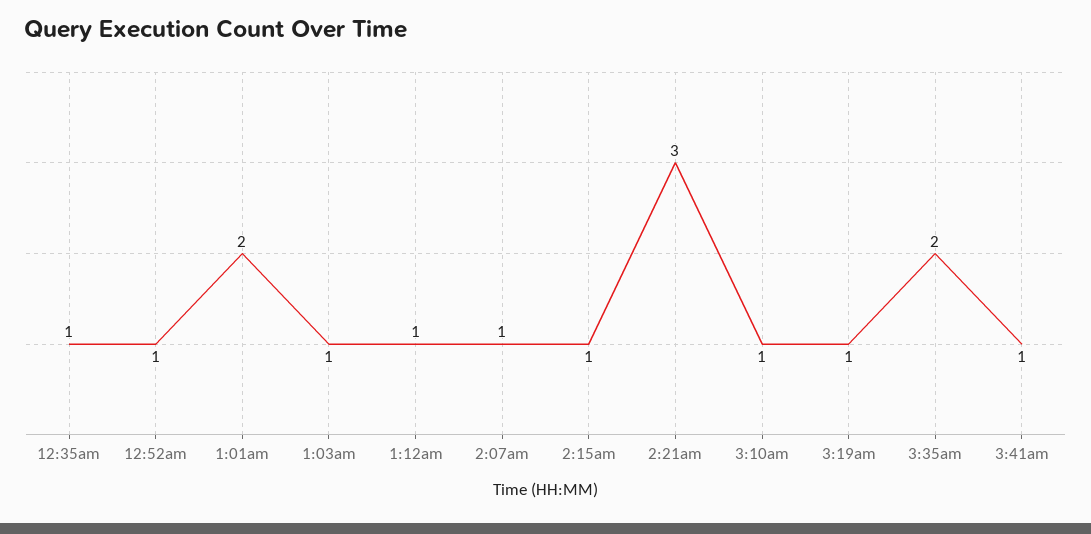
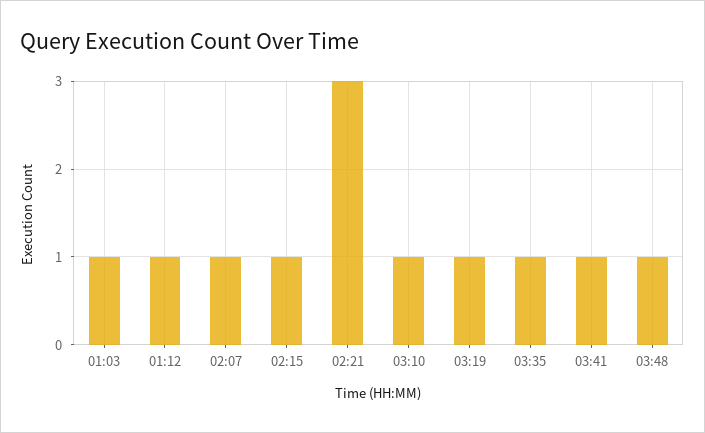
12:35am: 1 -> none
12:52am: 1 -> none
1:01am: 2 -> none
3:35am: 2 -> 1
03:48: none -> 1

